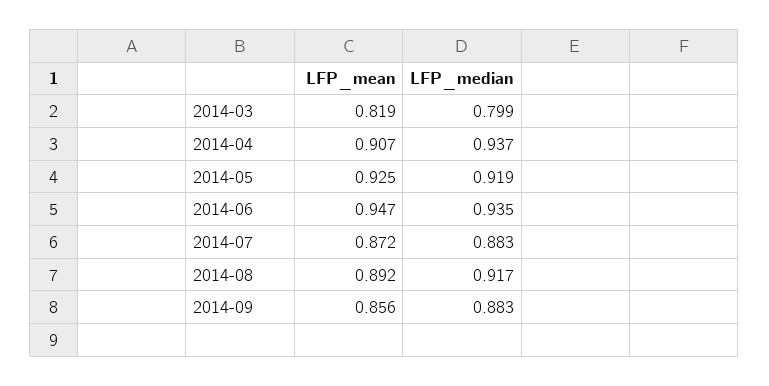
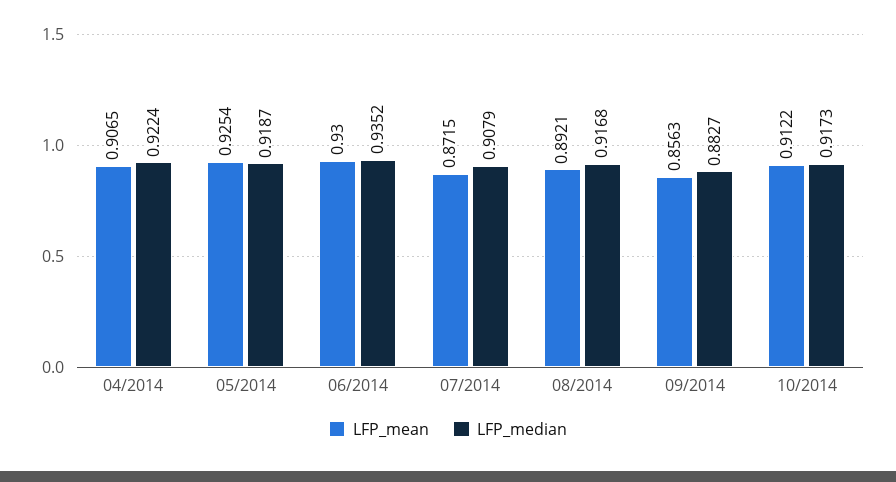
LFP_mean, 2014-03: 0.819 -> none
LFP_median, 2014-03: 0.799 -> none
LFP_median, 2014-04: 0.937 -> 0.9224
LFP_mean, 2014-06: 0.947 -> 0.93
LFP_median, 2014-07: 0.883 -> 0.9079
LFP_mean, 10/2014: none -> 0.9122
LFP_median, 10/2014: none -> 0.9173

